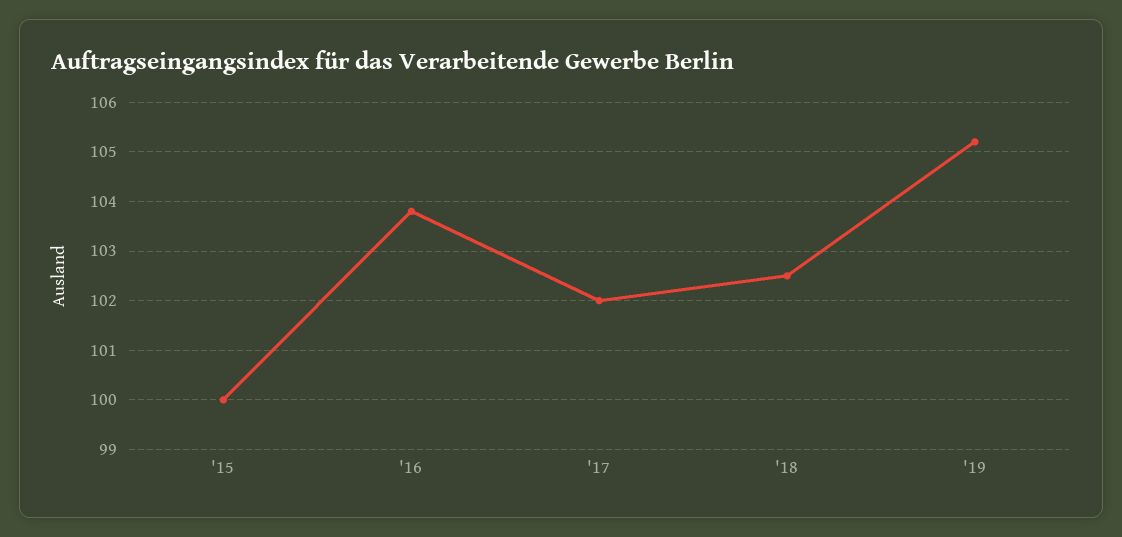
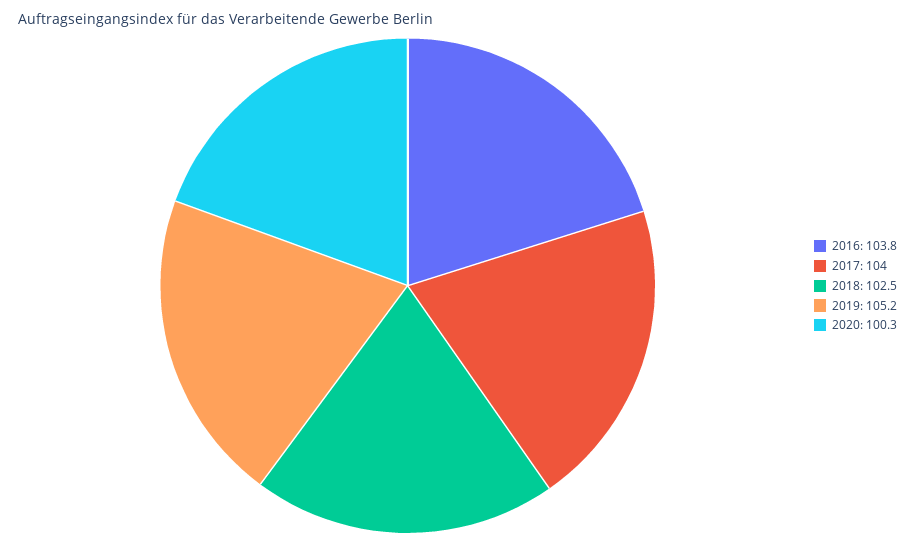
'15: 100 -> none
'17: 102 -> 104
2020: none -> 100.3

